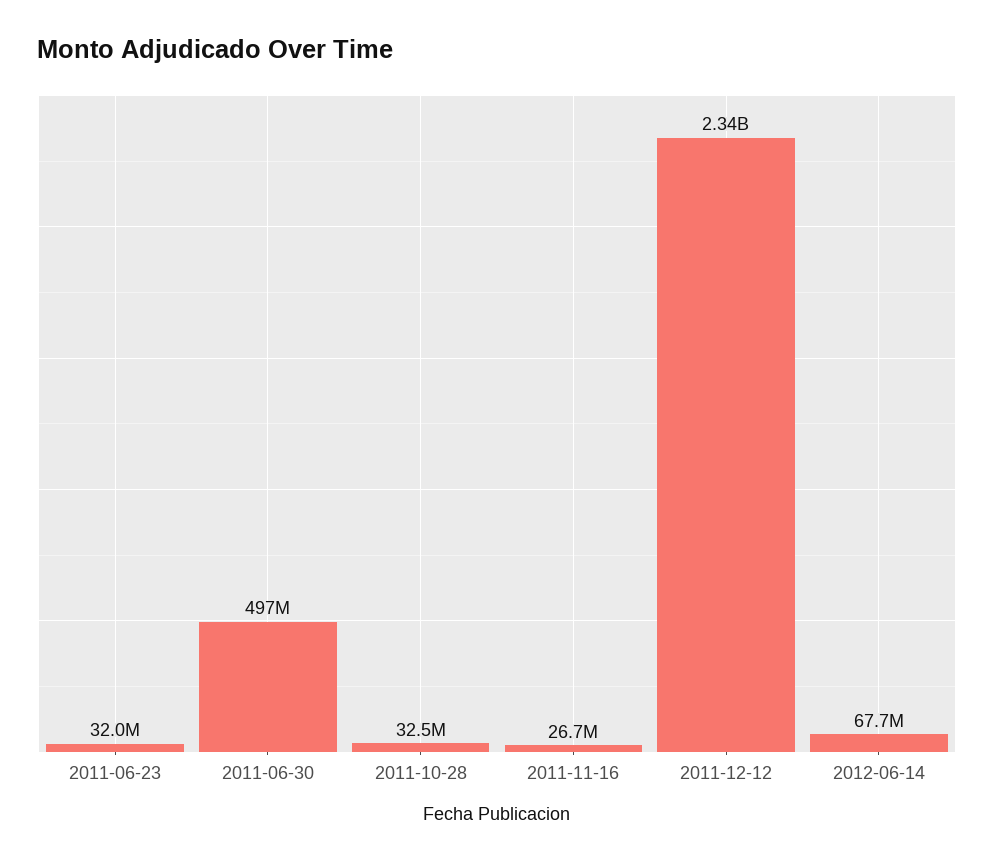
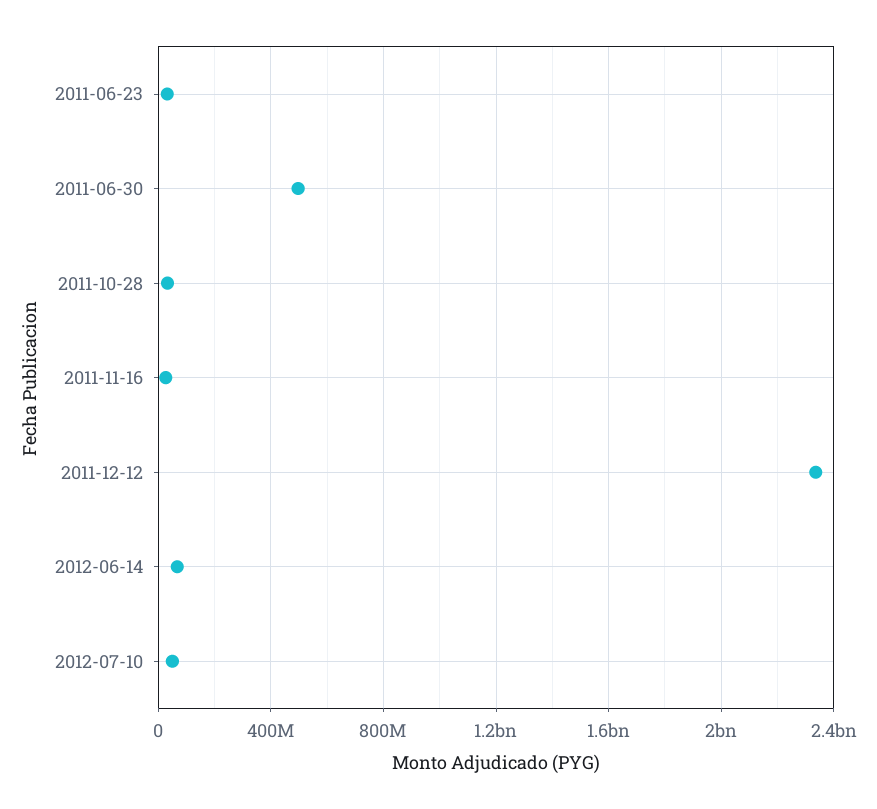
2012-07-10: none -> 50000000

